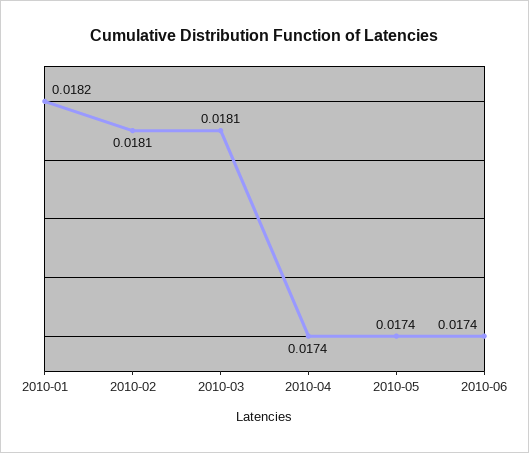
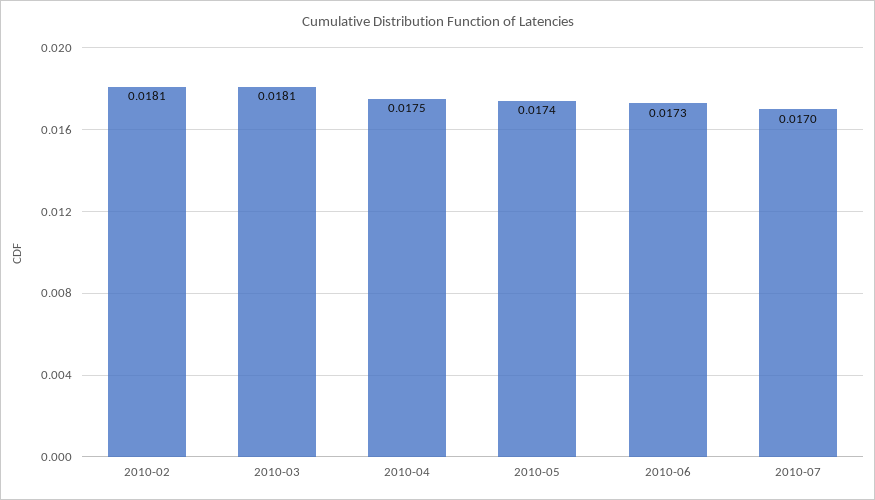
2010-01: 0.0182 -> none
2010-04: 0.0174 -> 0.0175
2010-06: 0.0174 -> 0.0173
2010-07: none -> 0.017

